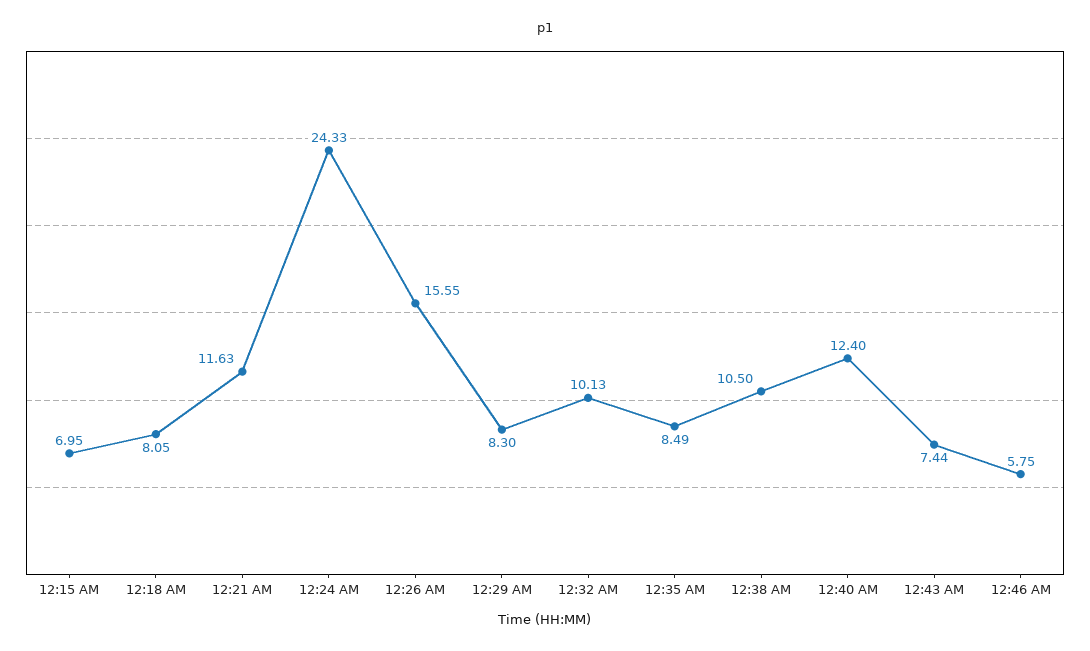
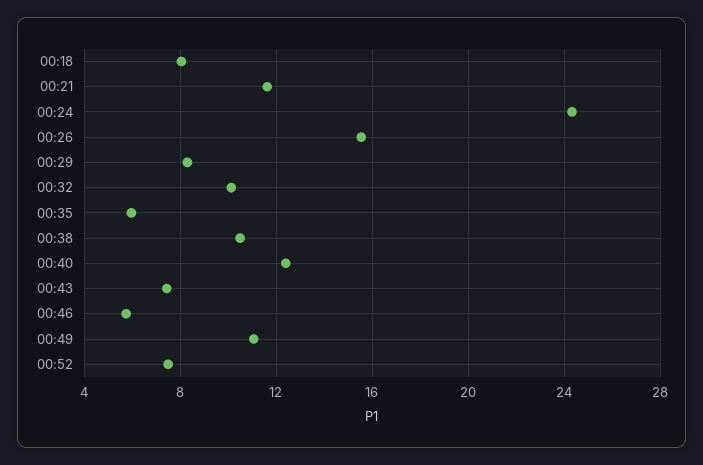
12:15 AM: 6.95 -> none
12:35 AM: 8.49 -> 6
00:49: none -> 11
00:52: none -> 7.5

